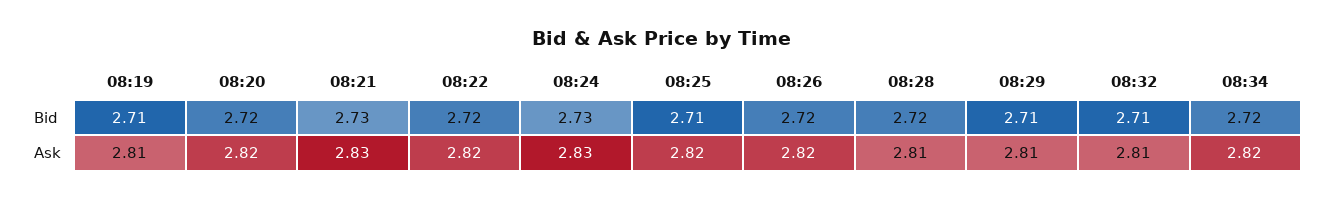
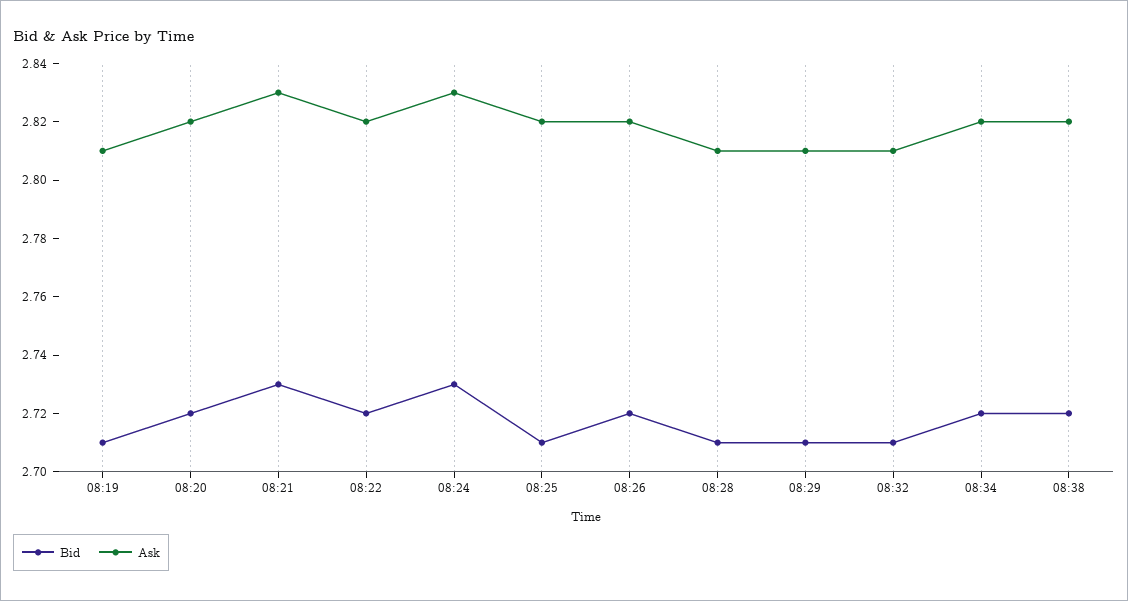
Bid, 08:28: 2.72 -> 2.71
Bid, 08:38: none -> 2.72
Ask, 08:38: none -> 2.82

